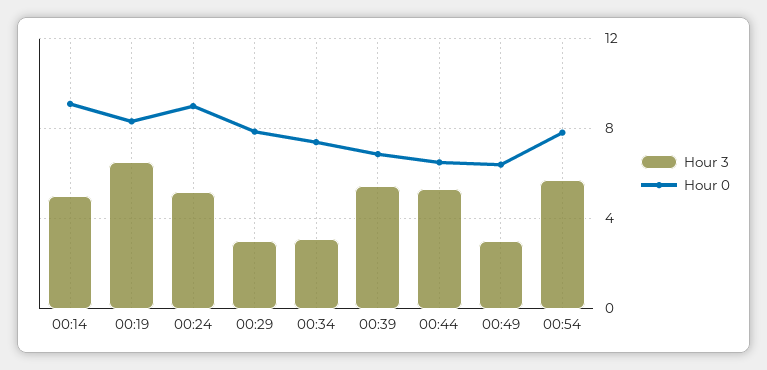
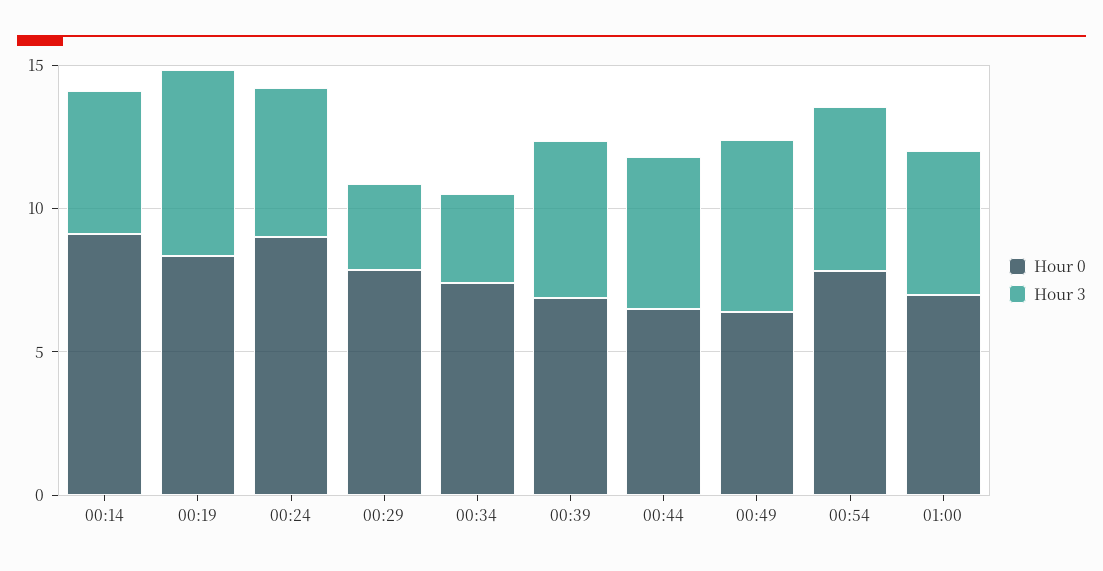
Hour 3, 00:49: 3 -> 6
Hour 0, 01:00: none -> 7
Hour 3, 01:00: none -> 5

